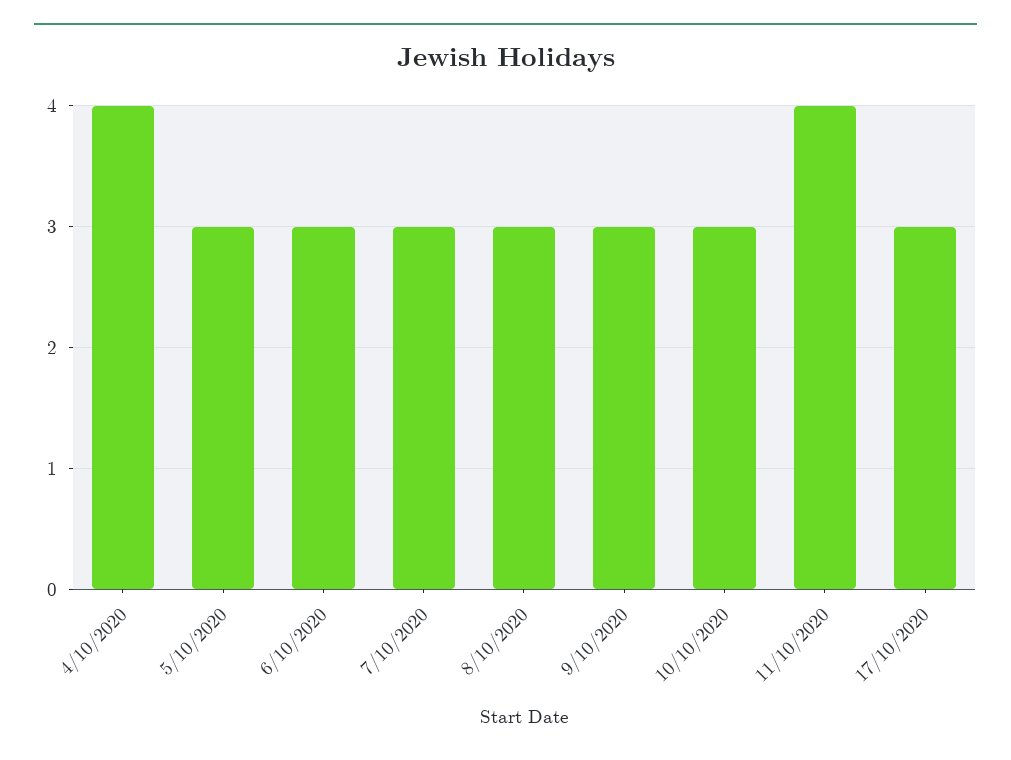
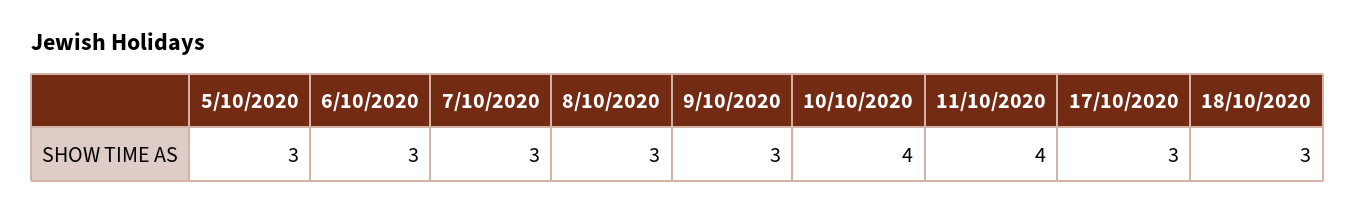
4/10/2020: 4 -> none
10/10/2020: 3 -> 4
18/10/2020: none -> 3

